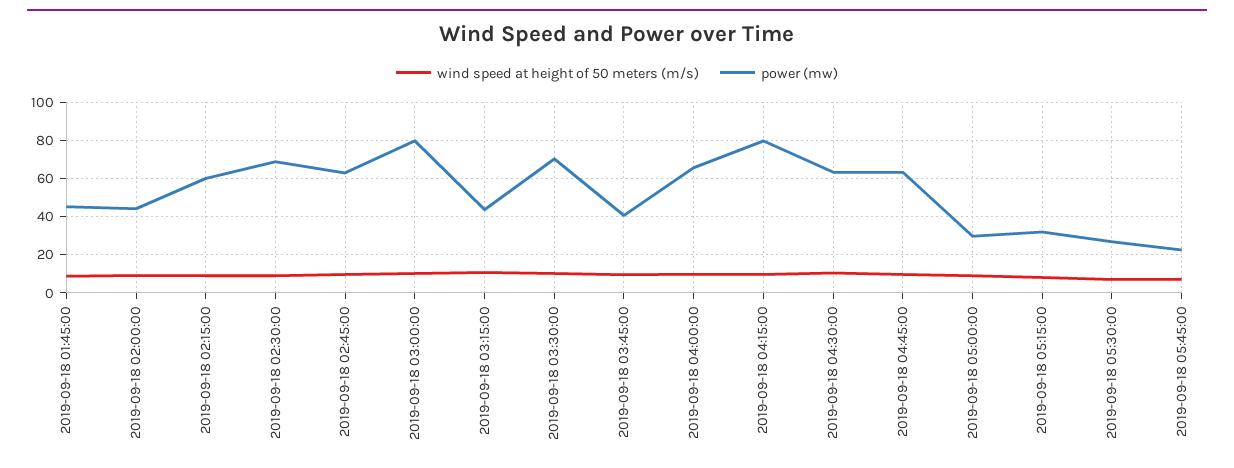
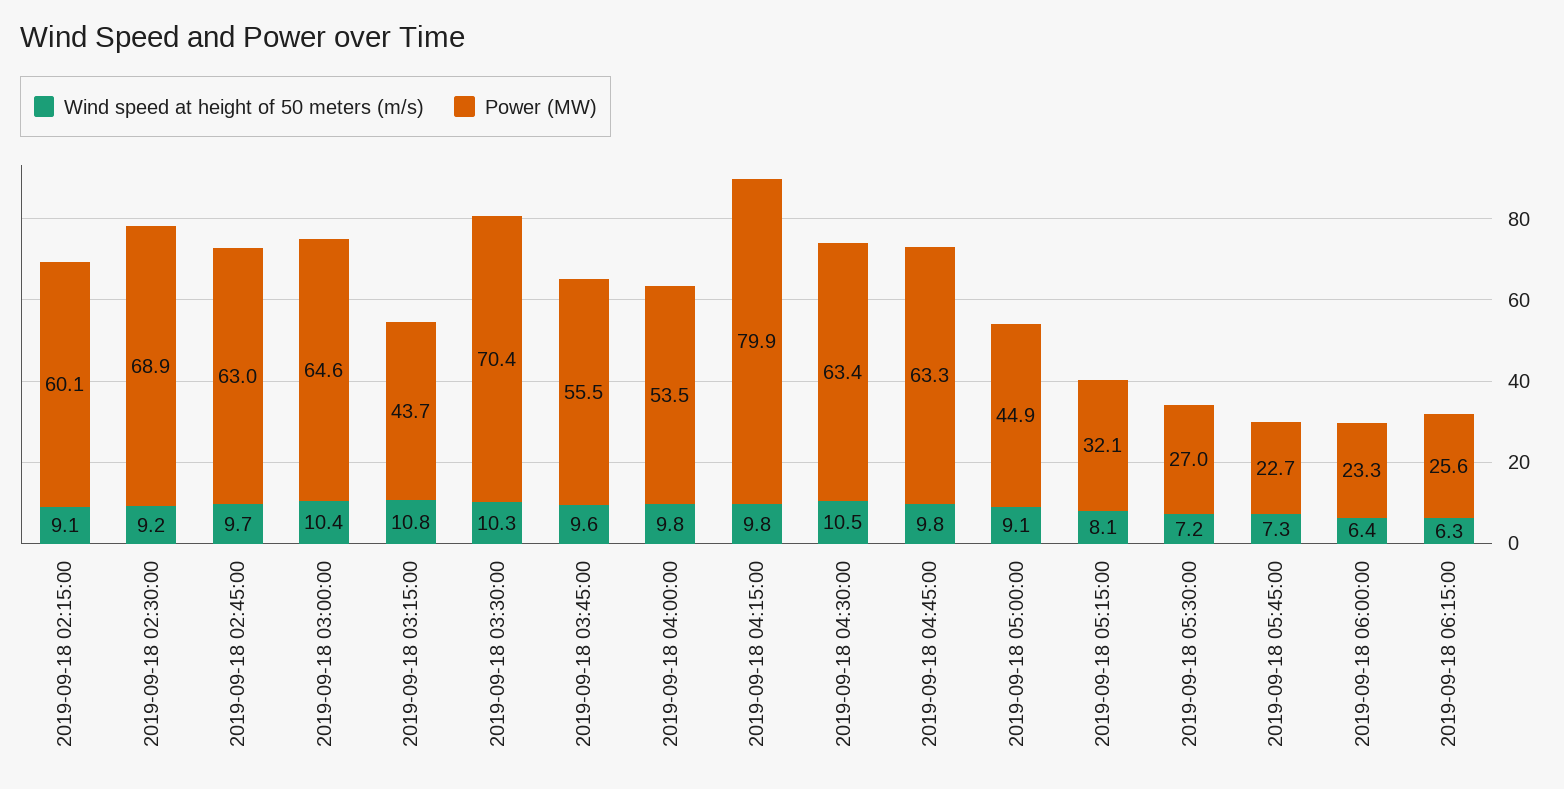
wind speed at height of 50 meters (m/s), 2019-09-18 01:45:00: 10 -> none
power (mw), 2019-09-18 01:45:00: 45 -> none
wind speed at height of 50 meters (m/s), 2019-09-18 02:00:00: 10 -> none
power (mw), 2019-09-18 02:00:00: 45 -> none
power (mw), 2019-09-18 03:00:00: 80 -> 64.6
power (mw), 2019-09-18 03:45:00: 40 -> 55.5
power (mw), 2019-09-18 04:00:00: 65 -> 53.5
power (mw), 2019-09-18 05:00:00: 30 -> 44.9
wind speed at height of 50 meters (m/s), 2019-09-18 06:00:00: none -> 6.4
power (mw), 2019-09-18 06:00:00: none -> 23.3
wind speed at height of 50 meters (m/s), 2019-09-18 06:15:00: none -> 6.3
power (mw), 2019-09-18 06:15:00: none -> 25.6

